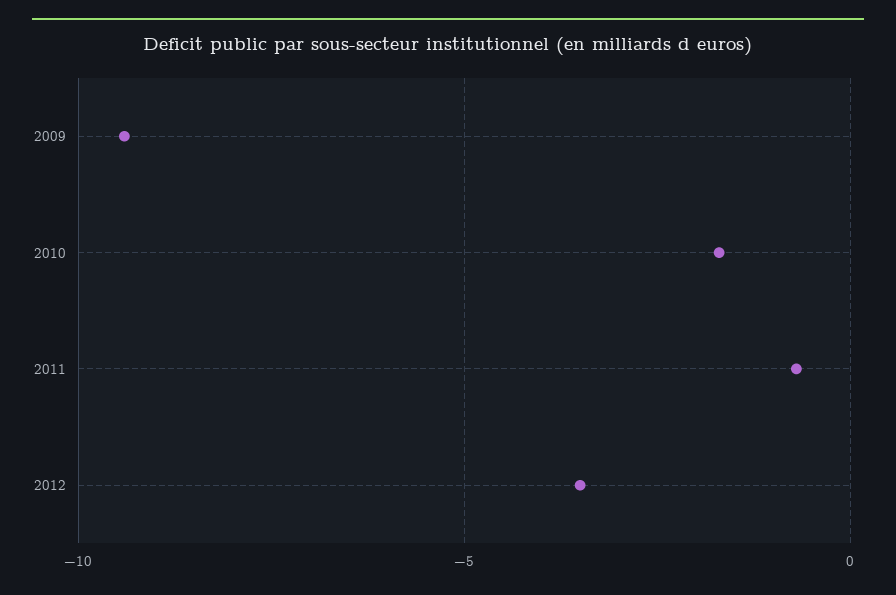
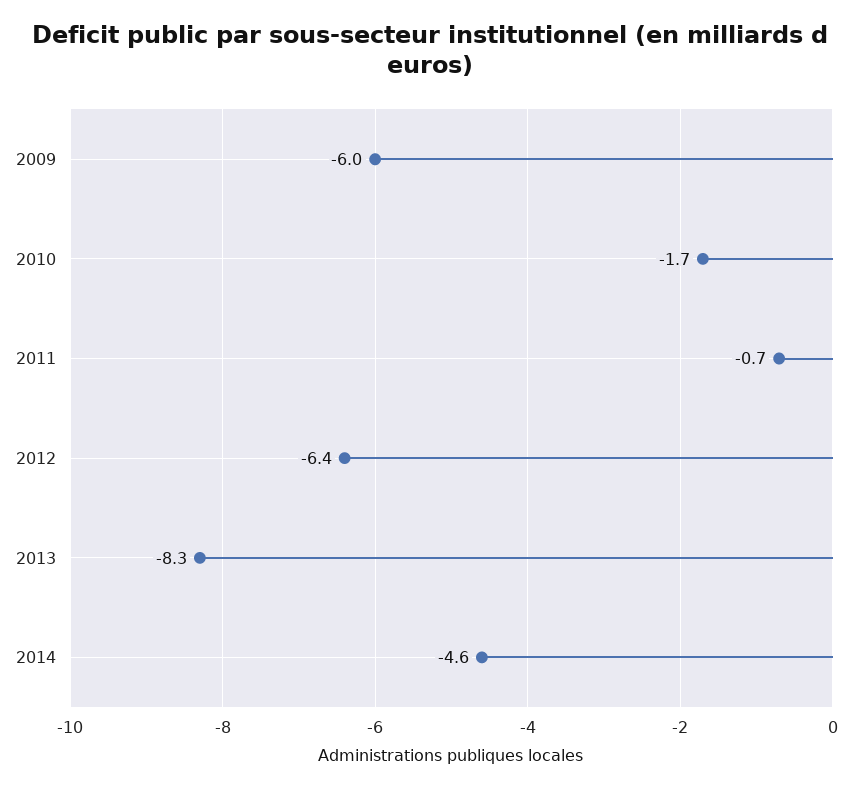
2009: -9.5 -> -6
2012: -3.5 -> -6.4
2013: none -> -8.3
2014: none -> -4.6

